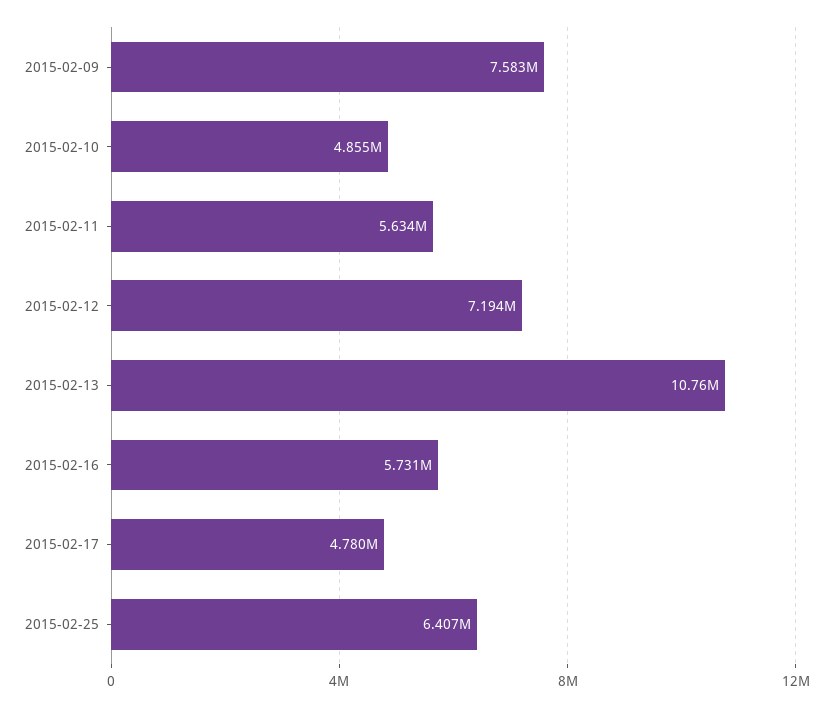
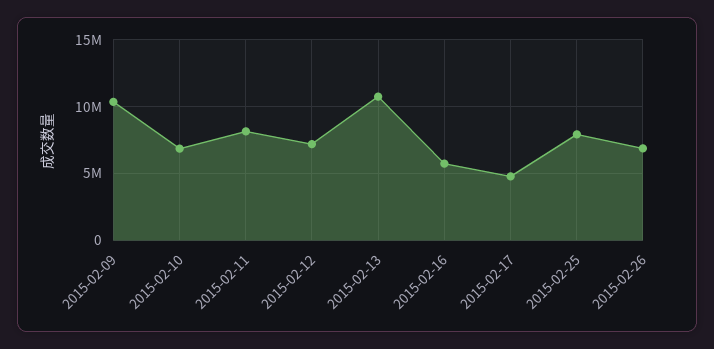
2015-02-09: 7583000 -> 10500000
2015-02-10: 4855000 -> 7000000
2015-02-11: 5634000 -> 8000000
2015-02-25: 6407000 -> 8000000
2015-02-26: none -> 7000000

